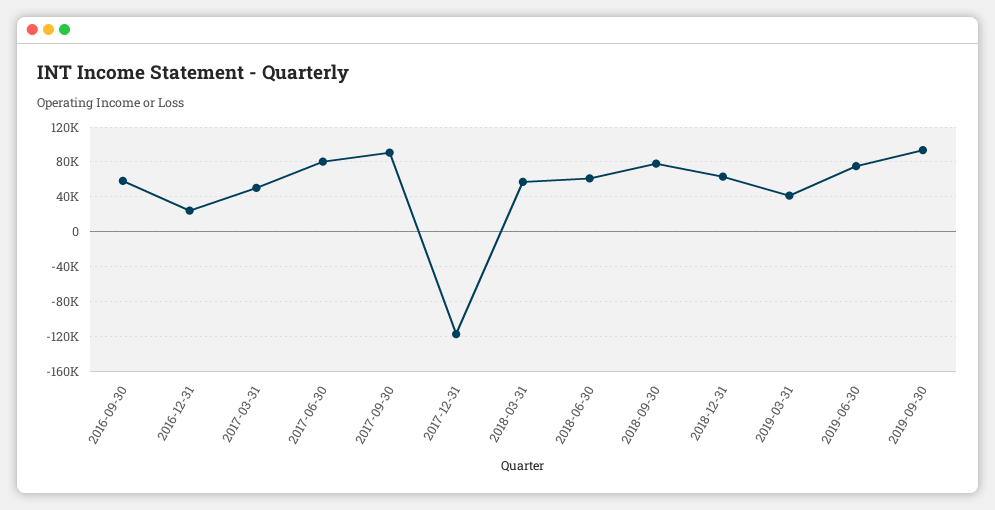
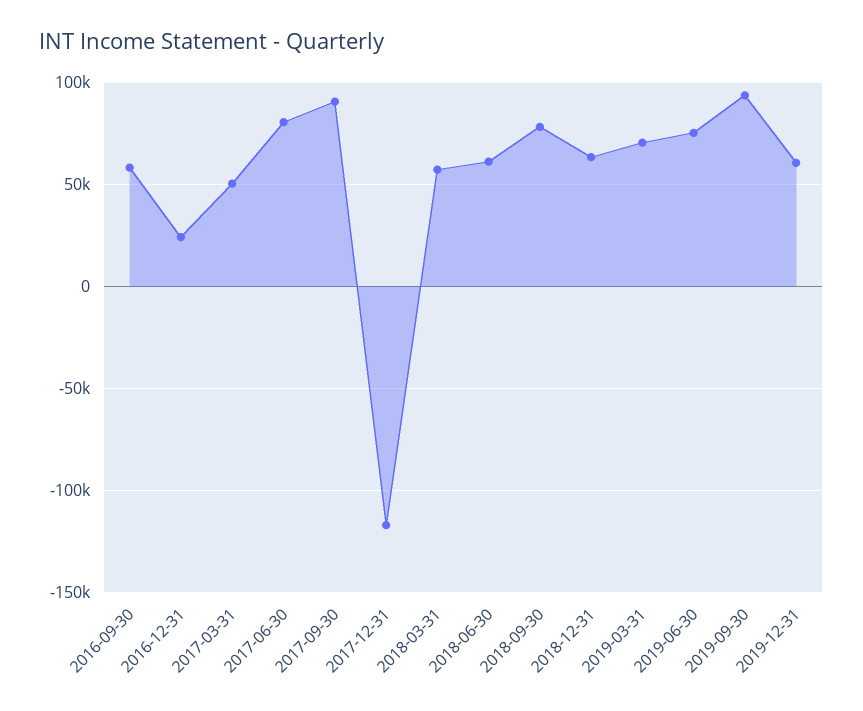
2019-03-31: 40000 -> 70000
2019-12-31: none -> 60000

